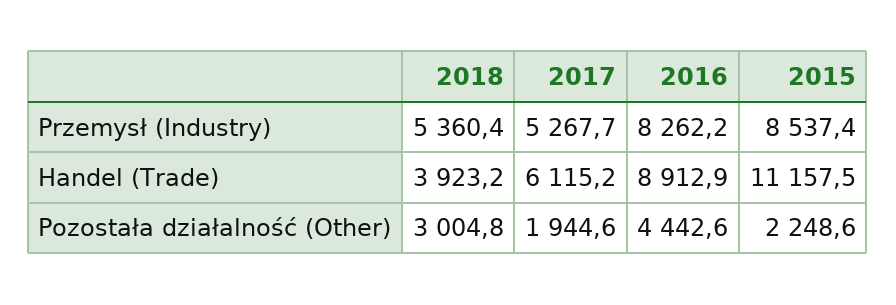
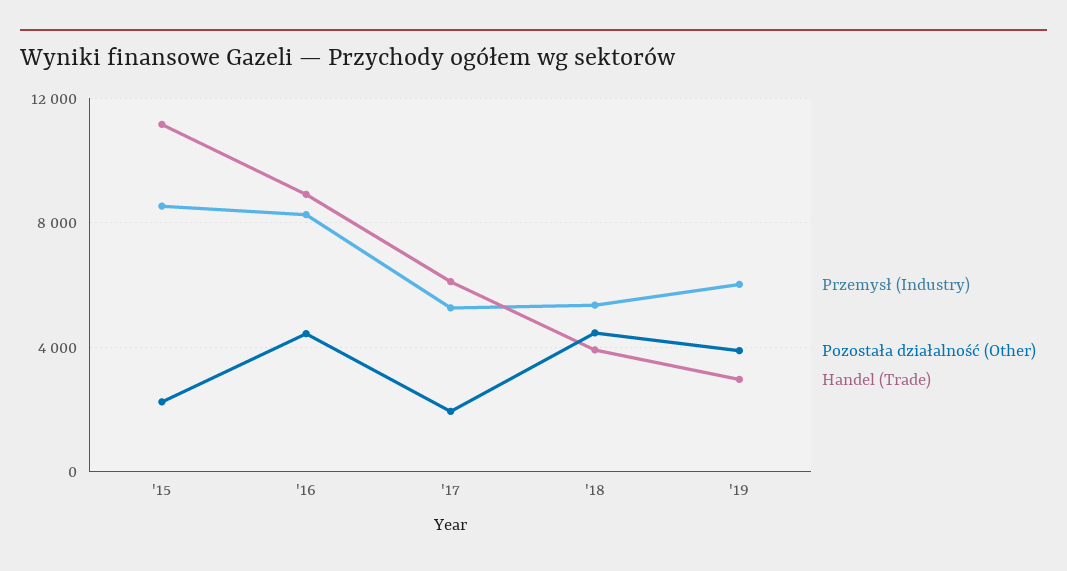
Pozostała działalność (Other), 2018: 3004.8 -> 4500
Przemysł (Industry), '19: none -> 6000
Pozostała działalność (Other), '19: none -> 4000
Handel (Trade), '19: none -> 3000

